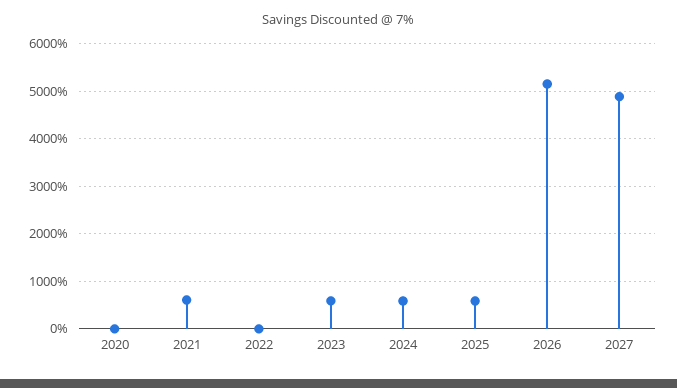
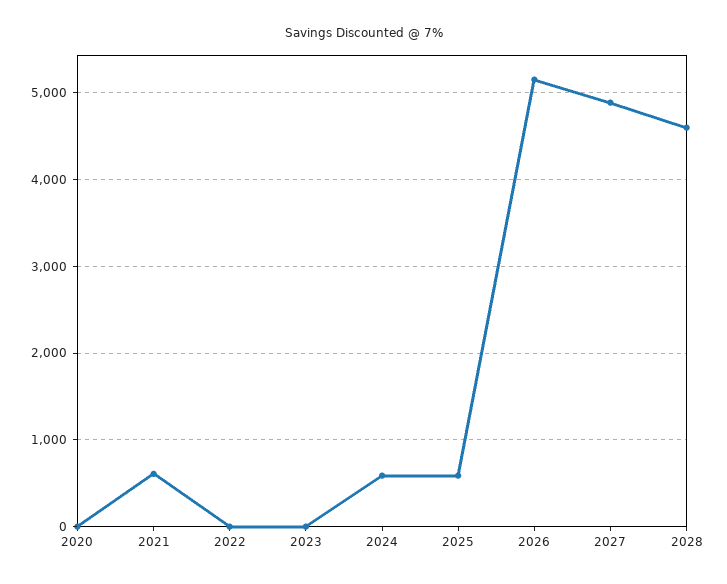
2023: 600 -> 0
2028: none -> 4600

